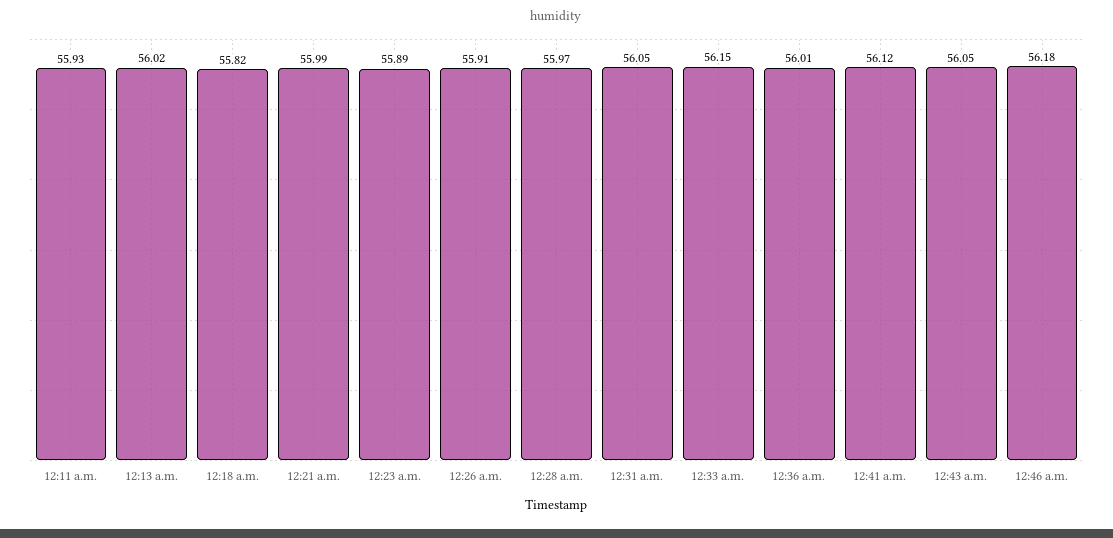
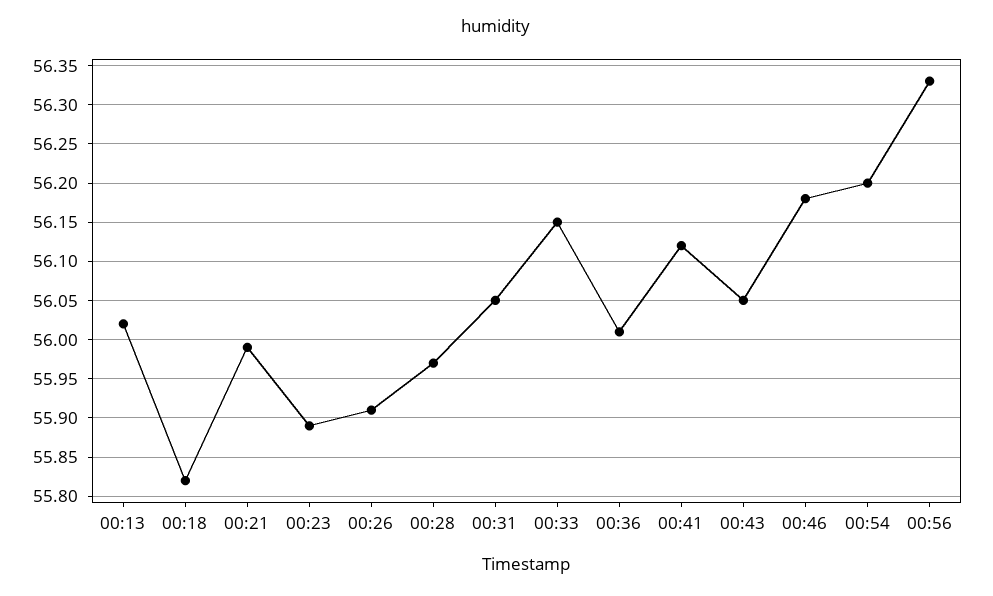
12:11 a.m.: 55.93 -> none
00:54: none -> 56.2
00:56: none -> 56.33

